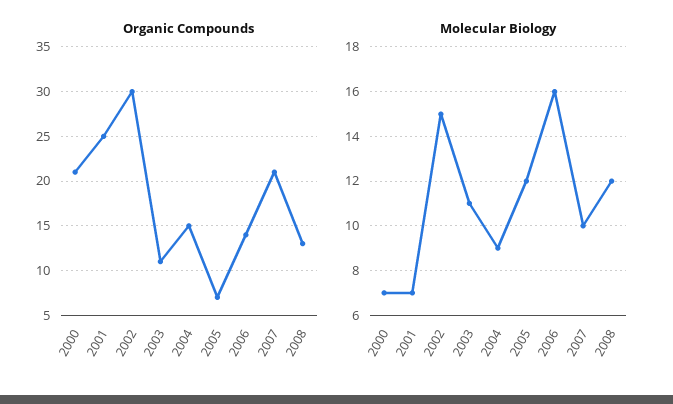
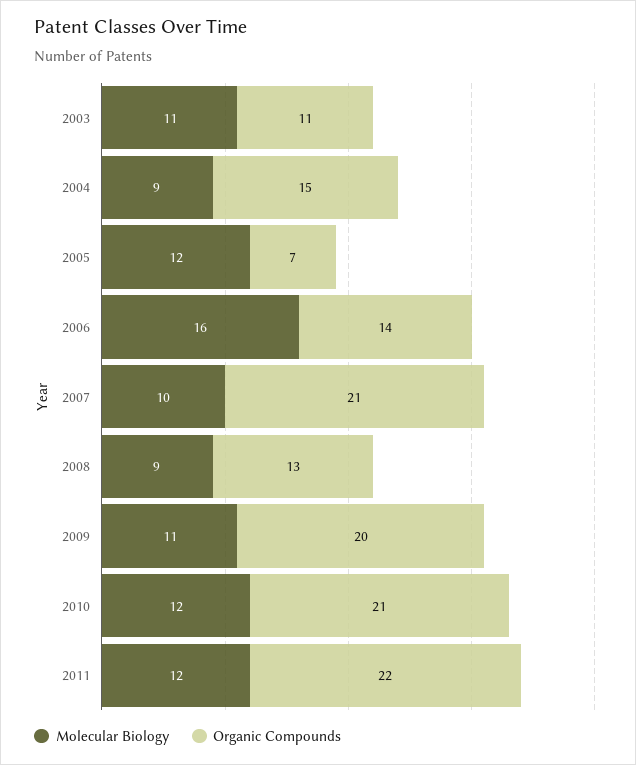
Organic Compounds, 2000: 21 -> none
Organic Compounds, 2001: 25 -> none
Organic Compounds, 2002: 30 -> none
Molecular Biology, 2000: 7 -> none
Molecular Biology, 2001: 7 -> none
Molecular Biology, 2002: 15 -> none
Molecular Biology, 2008: 12 -> 9
Molecular Biology, 2009: none -> 11
Organic Compounds, 2009: none -> 20
Molecular Biology, 2010: none -> 12
Organic Compounds, 2010: none -> 21
Molecular Biology, 2011: none -> 12
Organic Compounds, 2011: none -> 22

